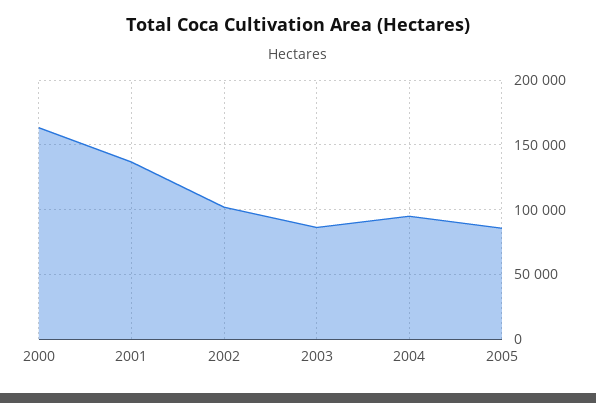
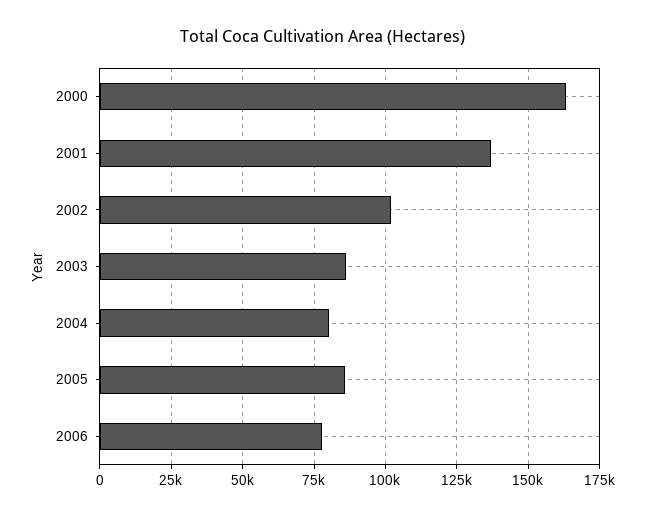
2004: 95000 -> 80000
2006: none -> 77500

